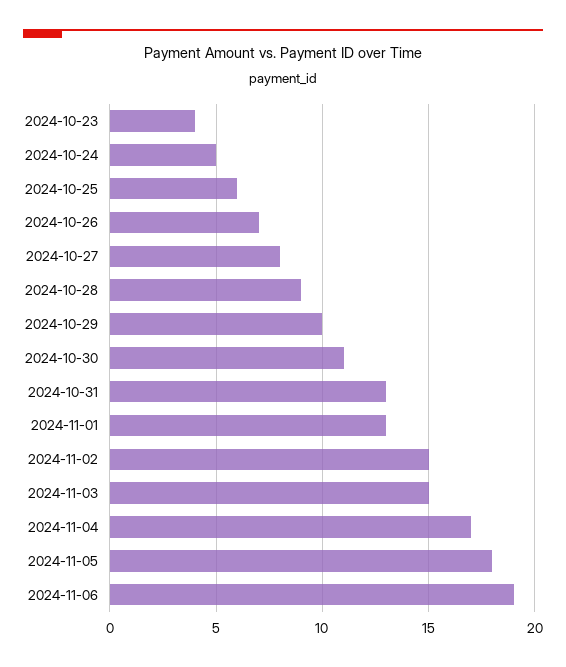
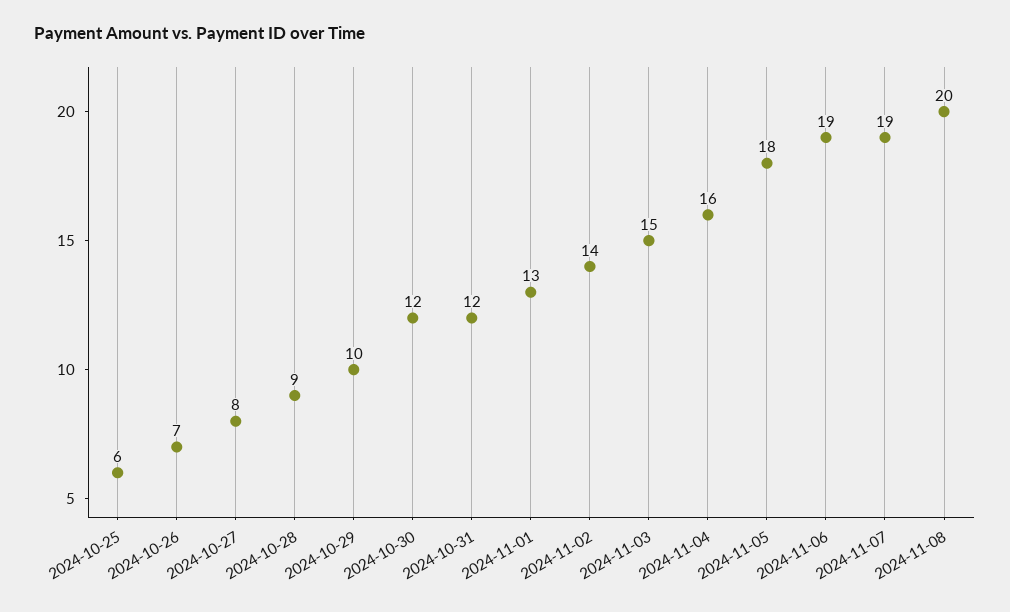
2024-10-23: 4 -> none
2024-10-24: 5 -> none
2024-10-30: 11 -> 12
2024-10-31: 13 -> 12
2024-11-02: 15 -> 14
2024-11-04: 17 -> 16
2024-11-07: none -> 19
2024-11-08: none -> 20

